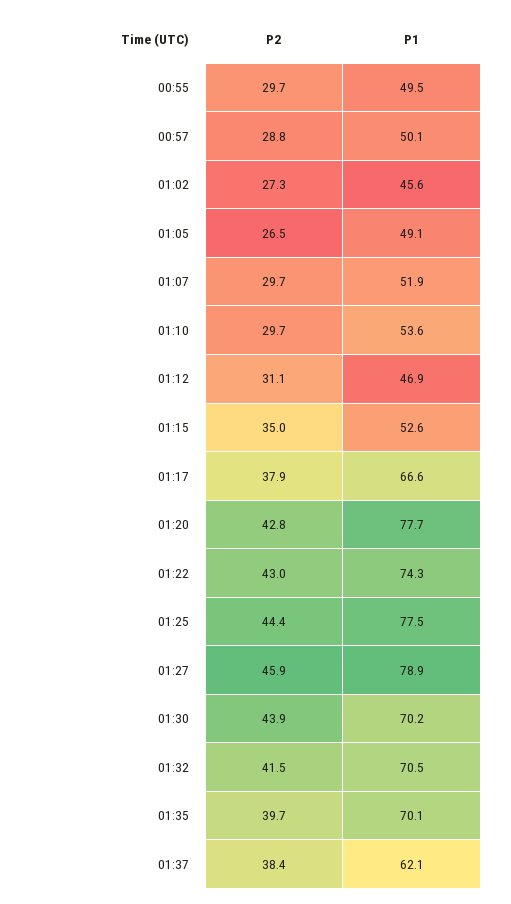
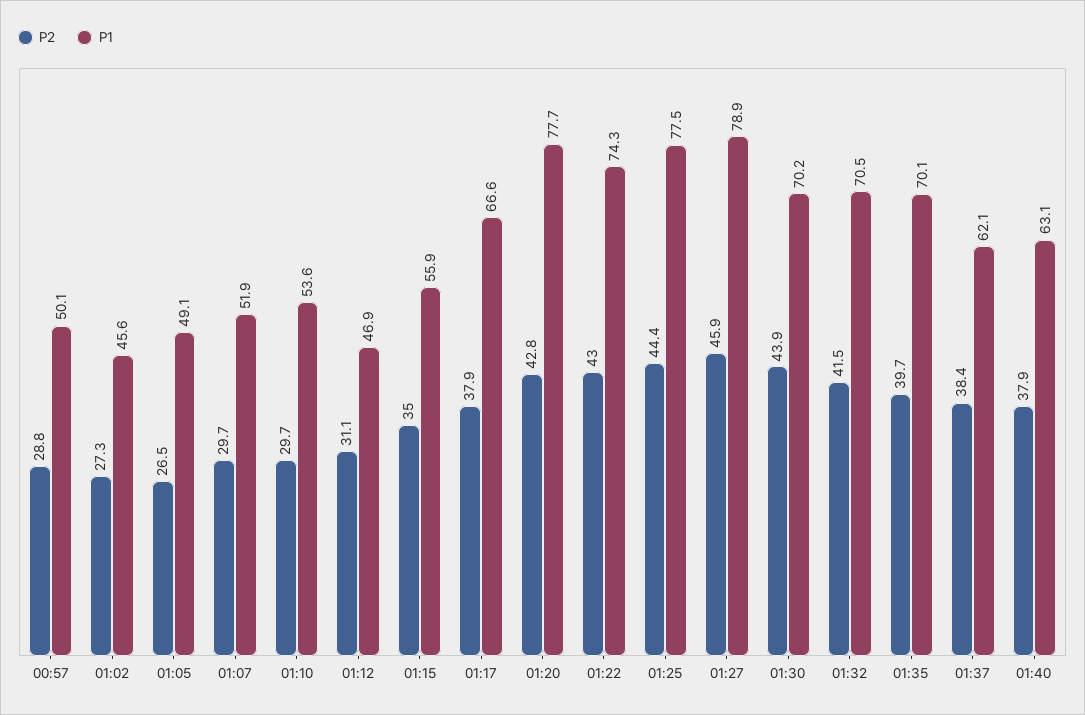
P2, 00:55: 29.7 -> none
P1, 00:55: 49.5 -> none
P1, 01:15: 52.6 -> 55.9
P2, 01:40: none -> 37.9
P1, 01:40: none -> 63.1

